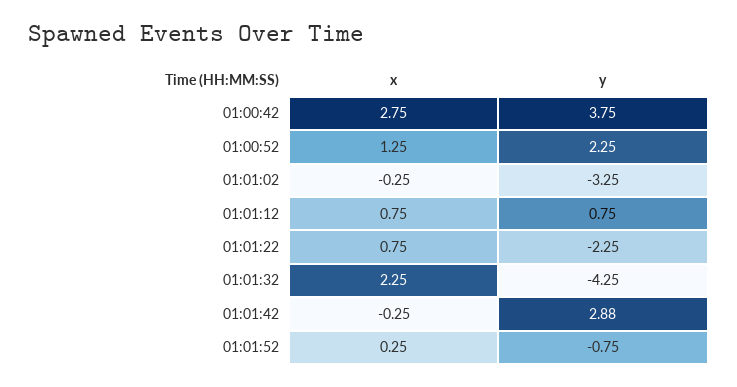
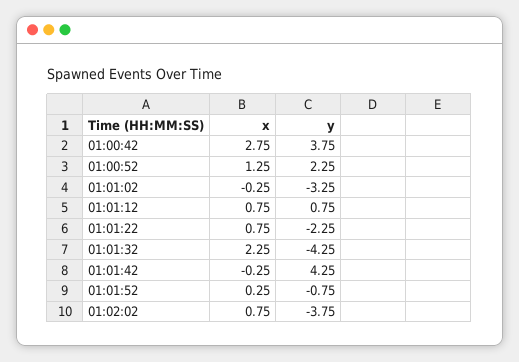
y, 01:01:42: 2.88 -> 4.25
x, 01:02:02: none -> 0.75
y, 01:02:02: none -> -3.75

